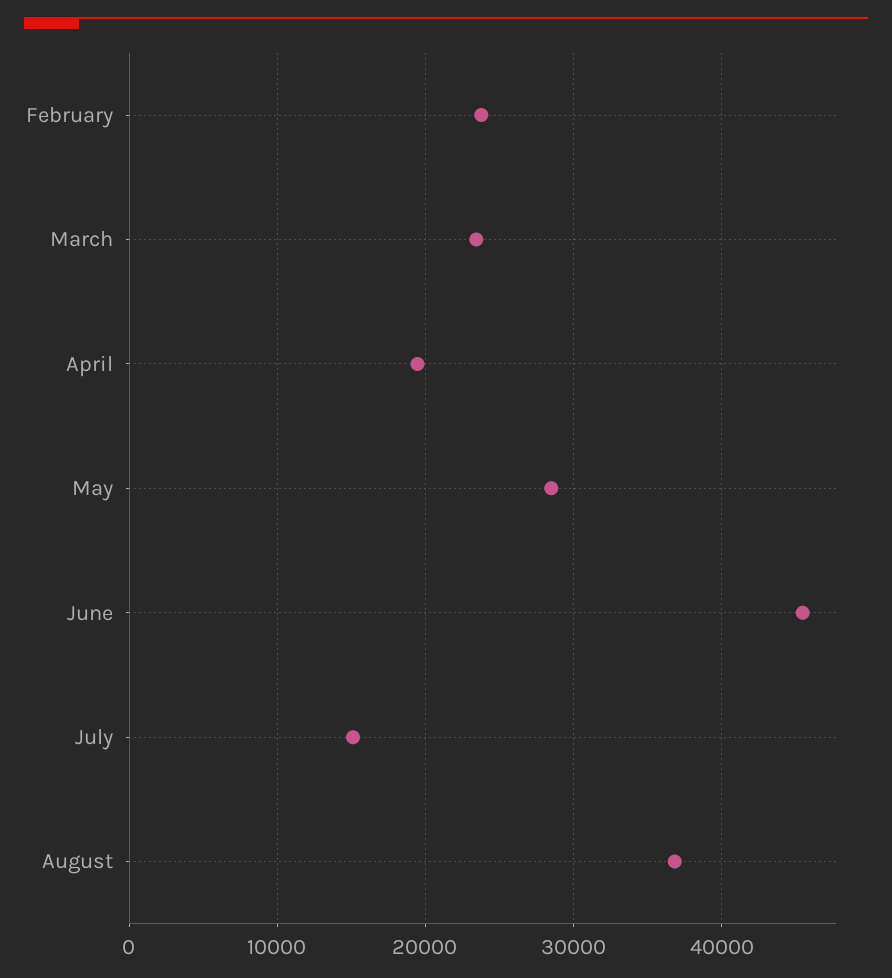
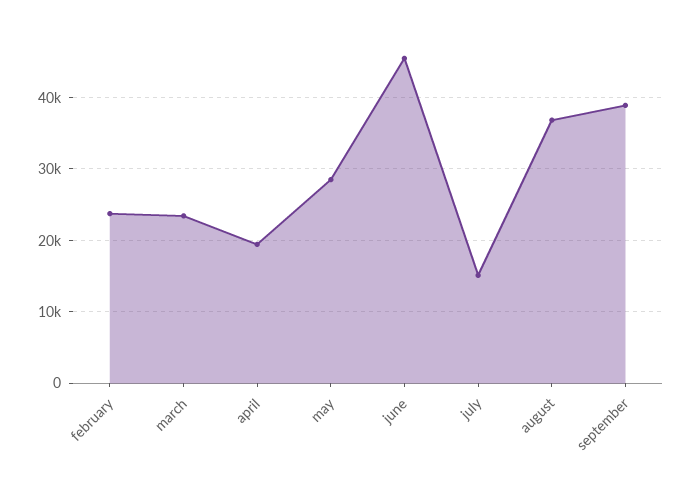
september: none -> 39000

